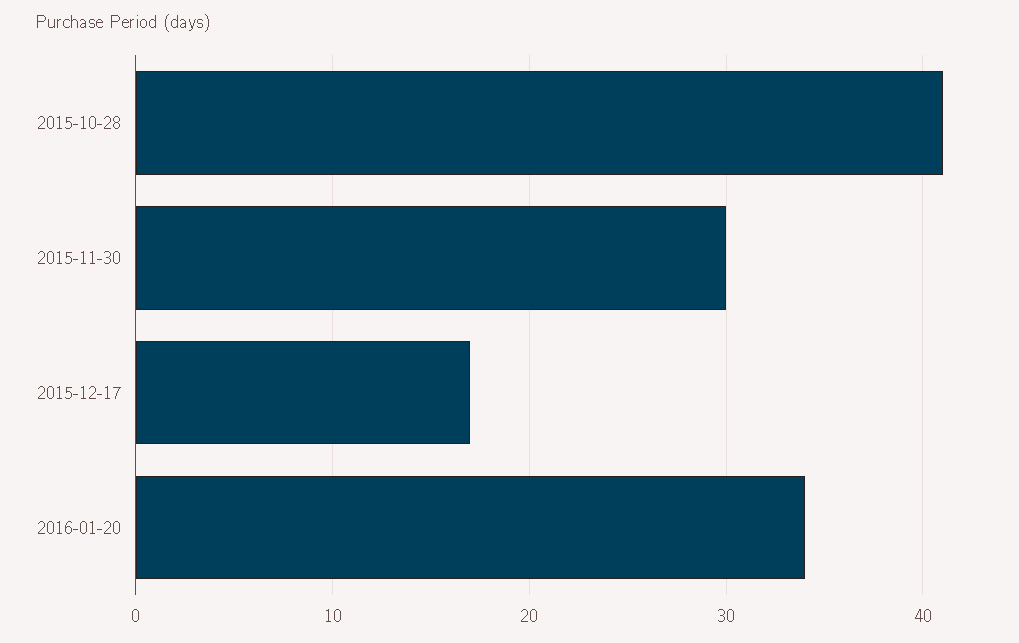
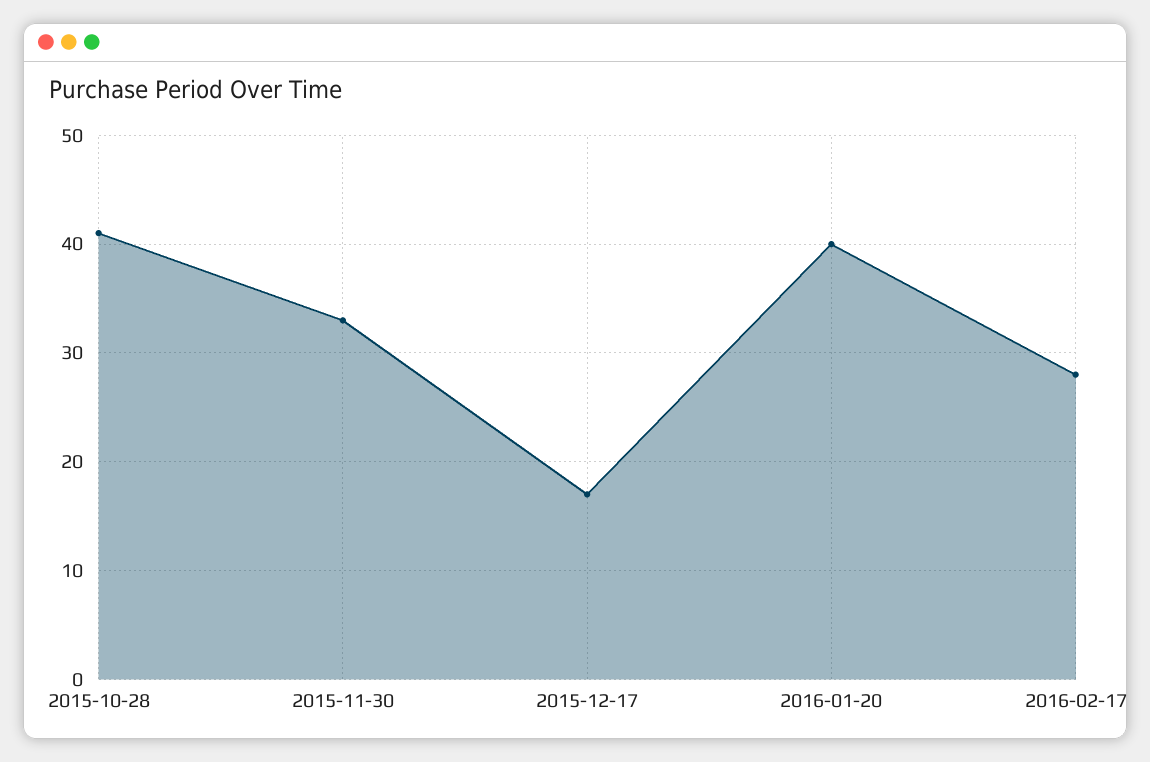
2015-11-30: 30 -> 33
2016-01-20: 34 -> 40
2016-02-17: none -> 28

